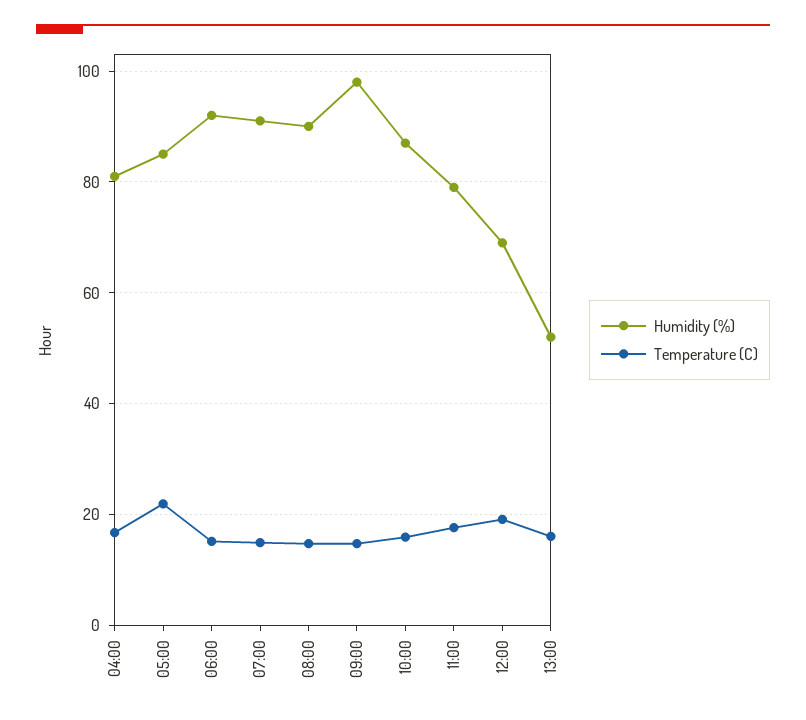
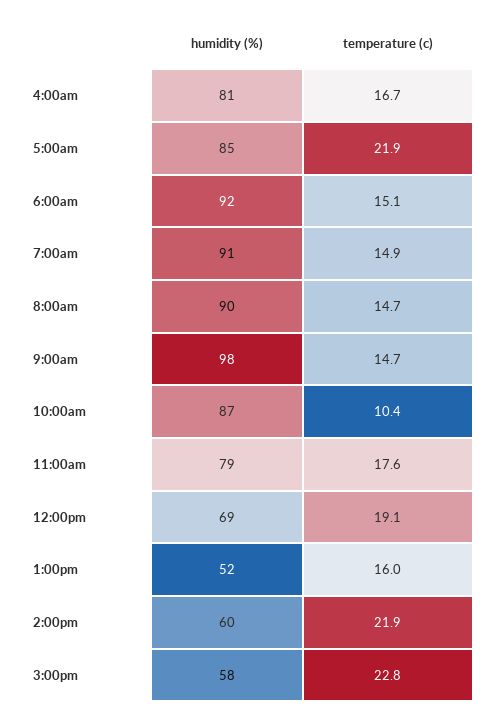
Temperature (C), 10:00: 16 -> 10.4
Humidity (%), 2:00pm: none -> 60
Temperature (C), 2:00pm: none -> 21.9
Humidity (%), 3:00pm: none -> 58
Temperature (C), 3:00pm: none -> 22.8

